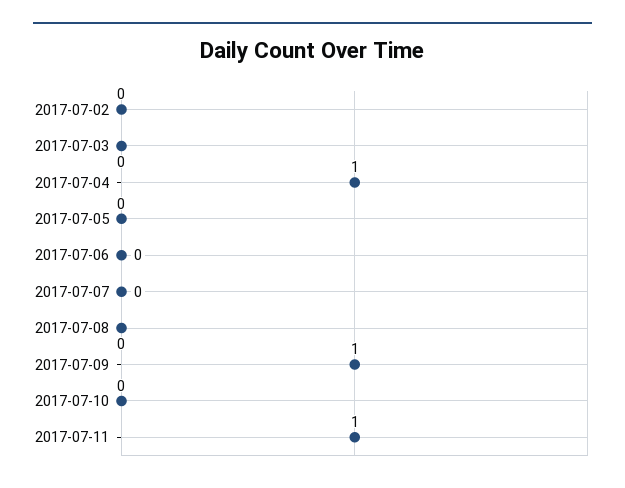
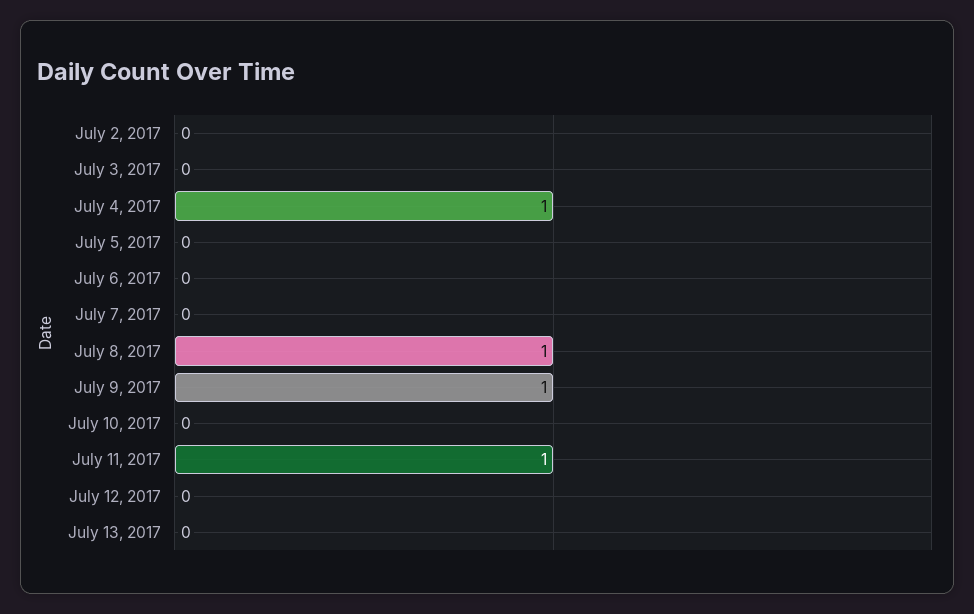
2017-07-08: 0 -> 1
July 12, 2017: none -> 0
July 13, 2017: none -> 0

